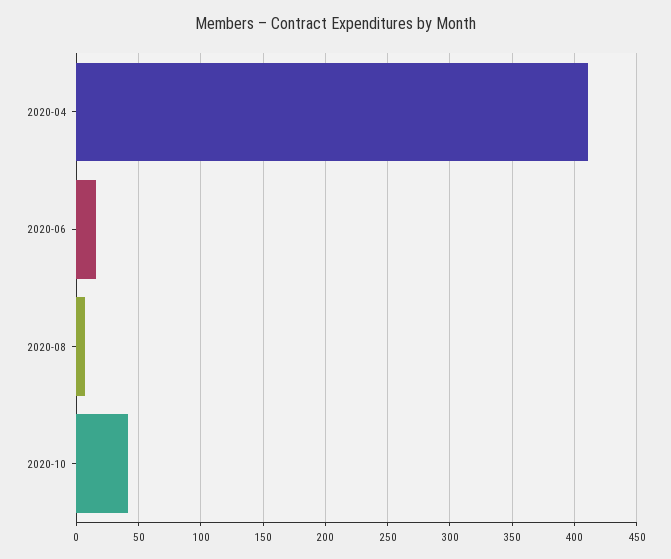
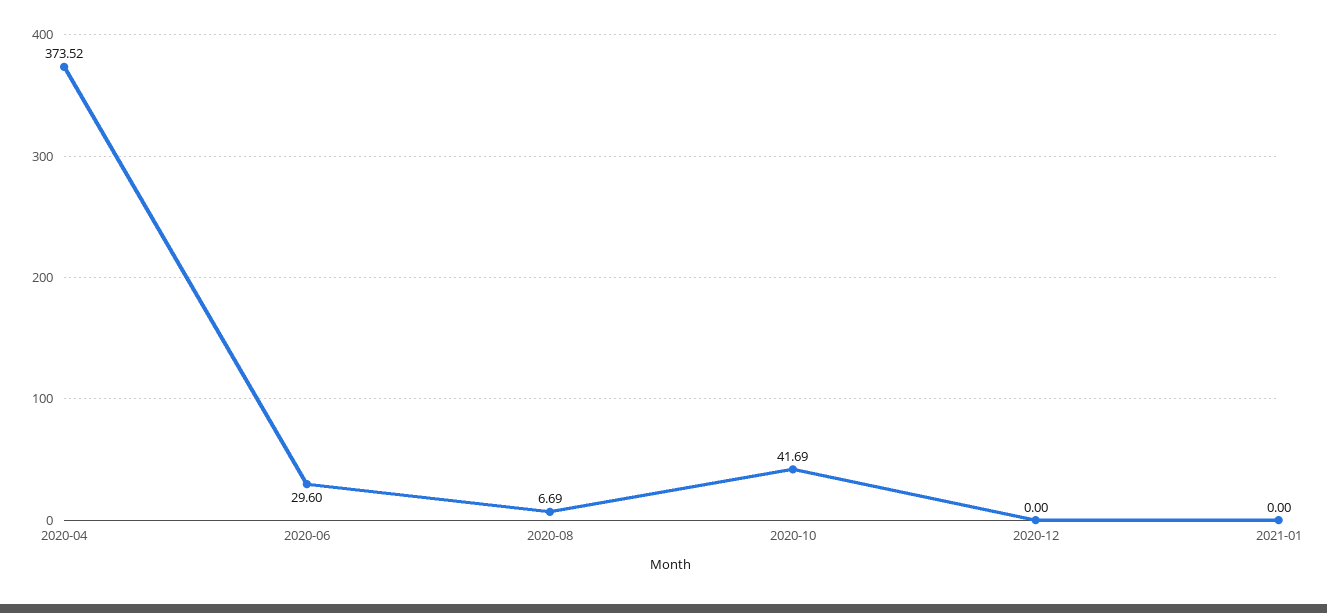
2020-04: 410 -> 373.52
2020-06: 15 -> 29.6
2020-12: none -> 0
2021-01: none -> 0

